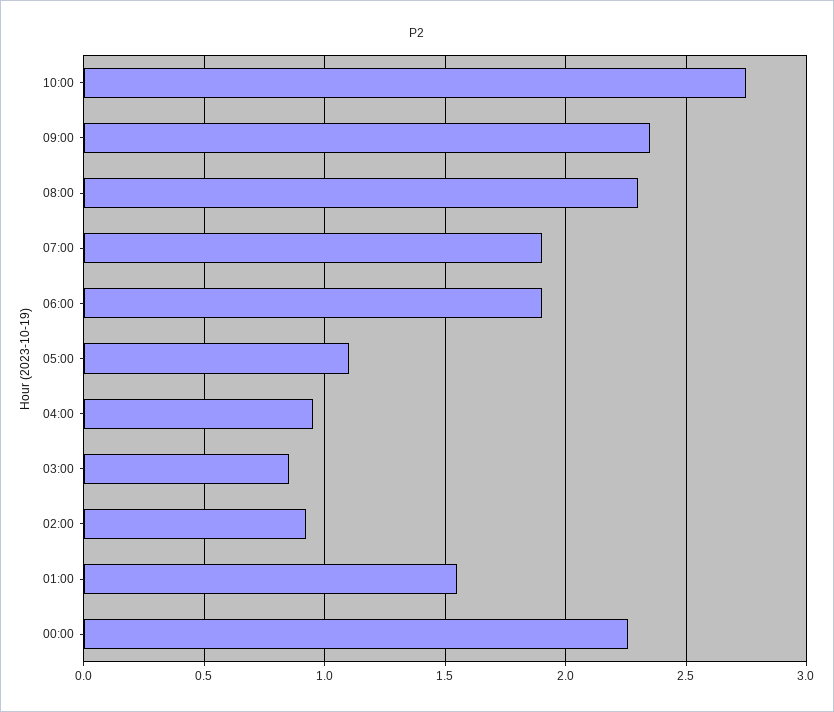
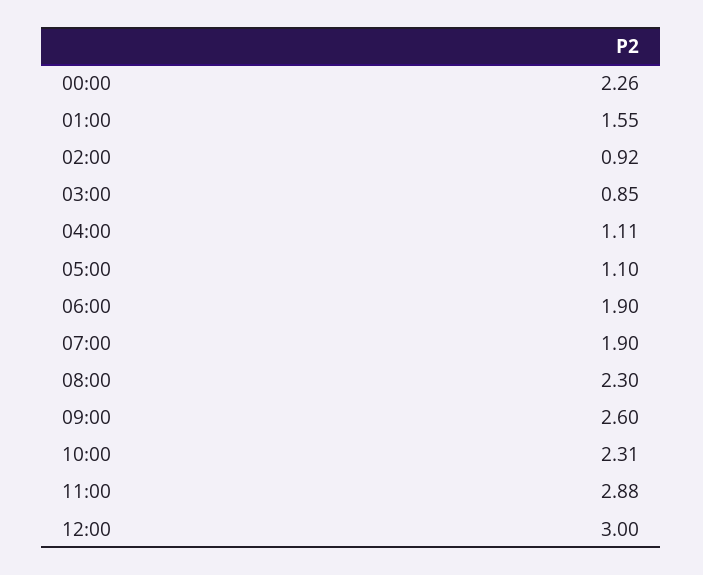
10:00: 2.75 -> 2.31
09:00: 2.35 -> 2.6
04:00: 0.95 -> 1.11
11:00: none -> 2.88
12:00: none -> 3

